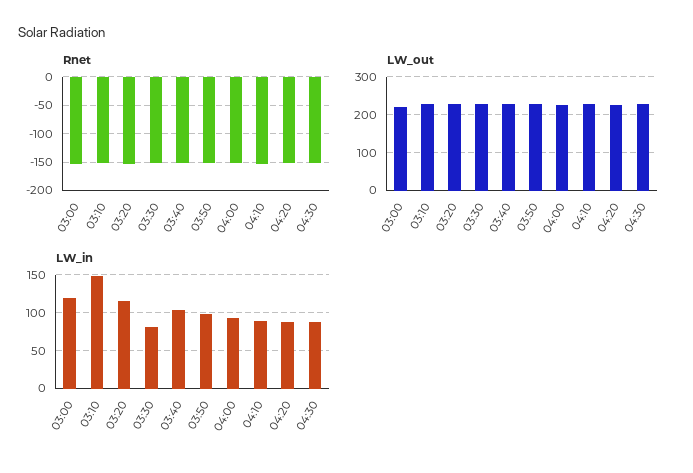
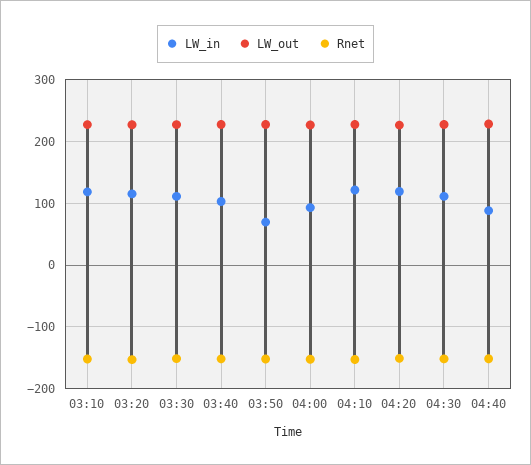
Rnet, 03:00: -150 -> none
LW_out, 03:00: 220 -> none
LW_in, 03:00: 120 -> none
LW_in, 03:10: 150 -> 120
LW_in, 03:30: 80 -> 110
LW_in, 03:50: 100 -> 70
LW_in, 04:10: 90 -> 120
LW_in, 04:20: 90 -> 120
LW_in, 04:30: 90 -> 110
LW_in, 04:40: none -> 90
LW_out, 04:40: none -> 230
Rnet, 04:40: none -> -150

